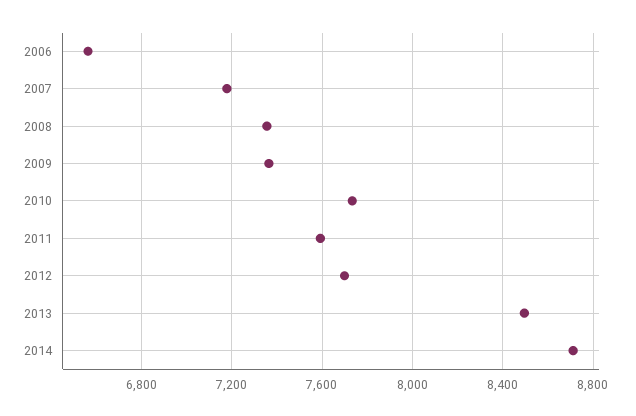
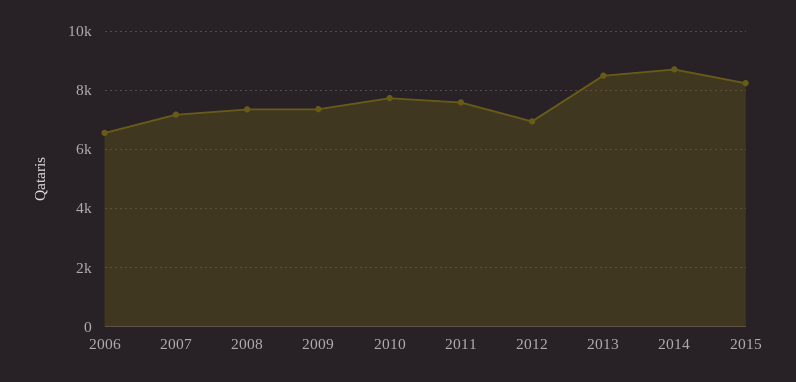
2012: 7700 -> 7000
2015: none -> 8250

